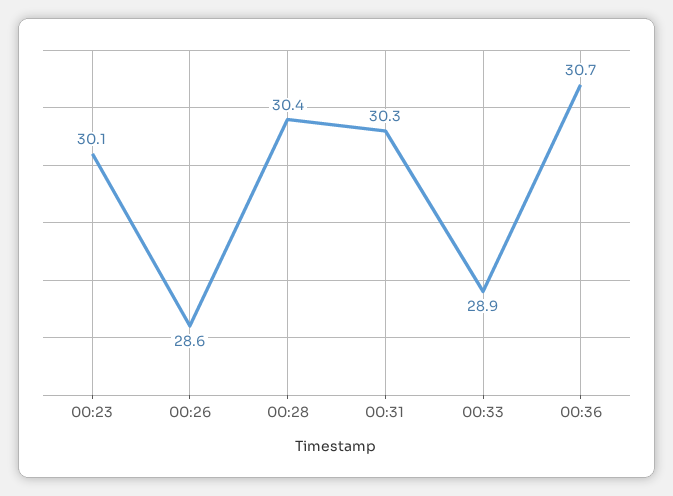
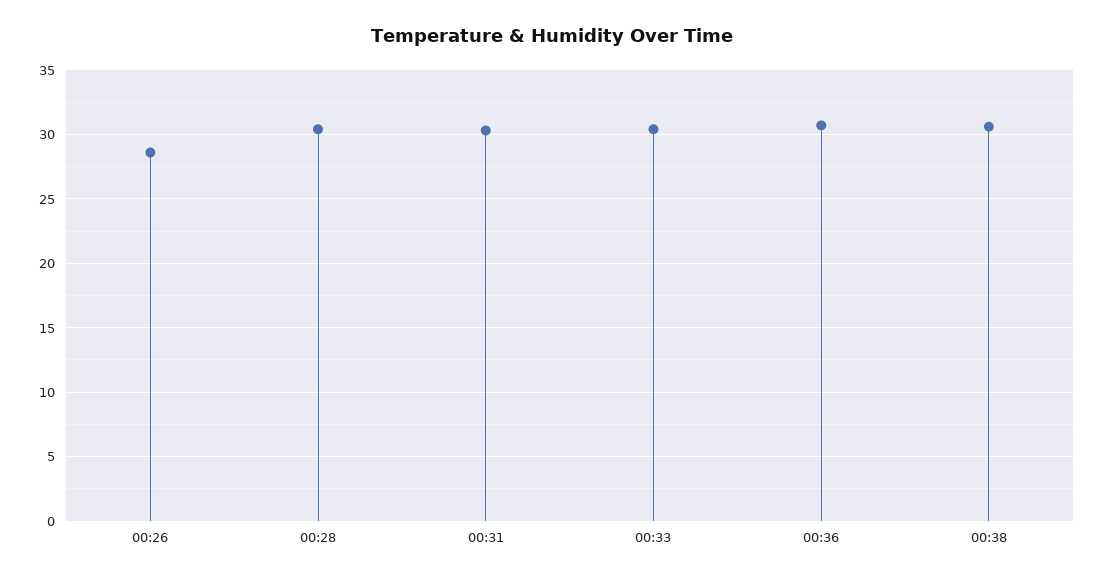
00:23: 30.1 -> none
00:33: 28.9 -> 30.5
00:38: none -> 30.5

